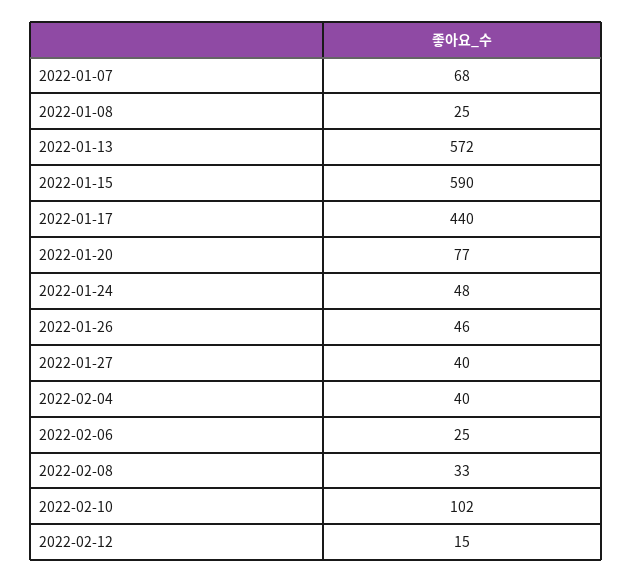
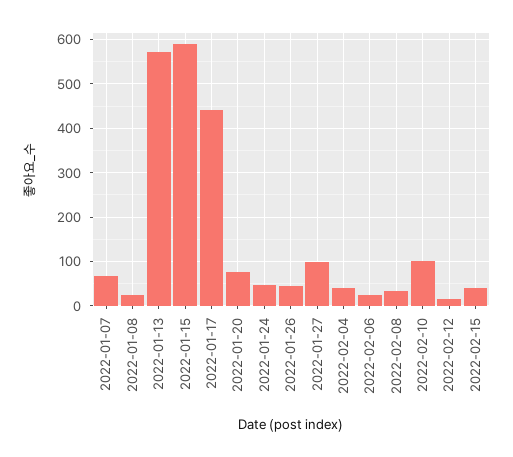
2022-01-27: 40 -> 100
2022-02-15: none -> 40

